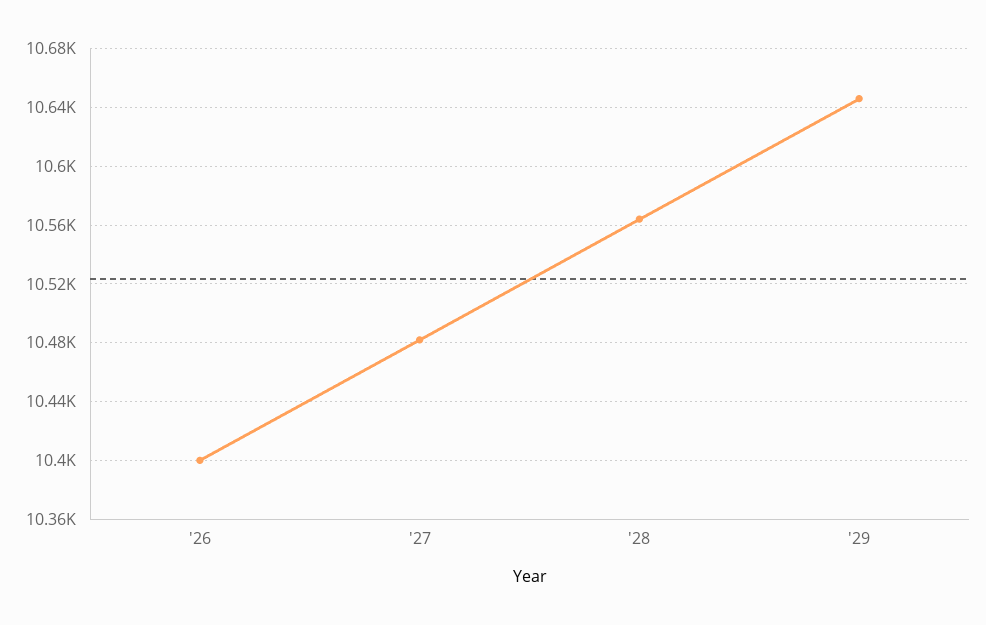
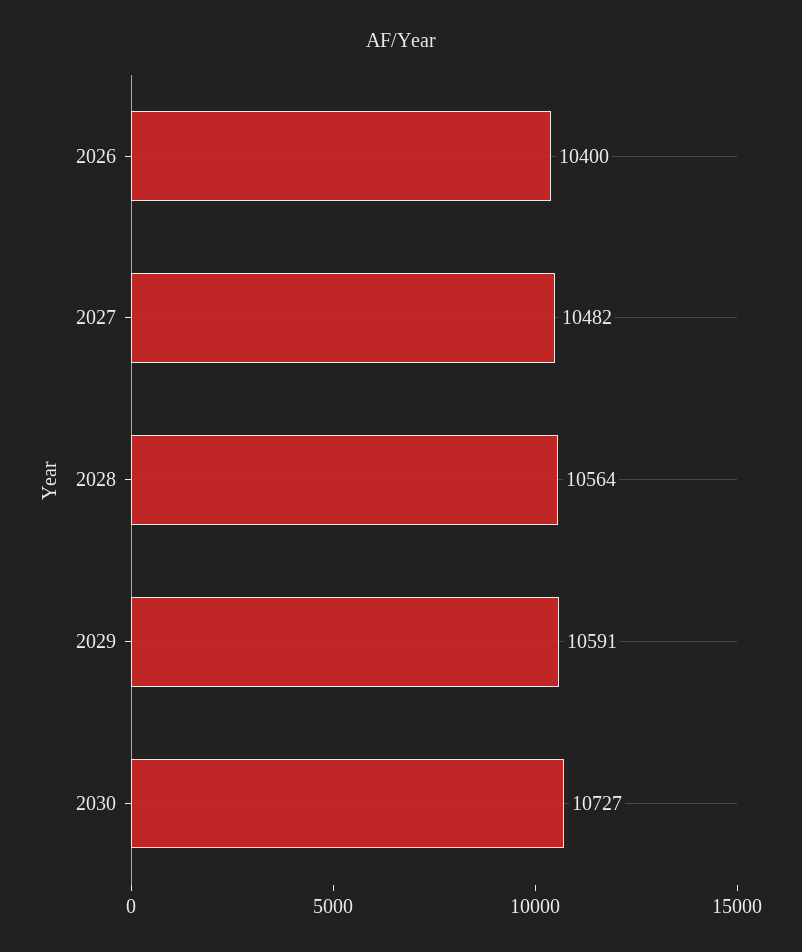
'29: 10645 -> 10591
2030: none -> 10727

